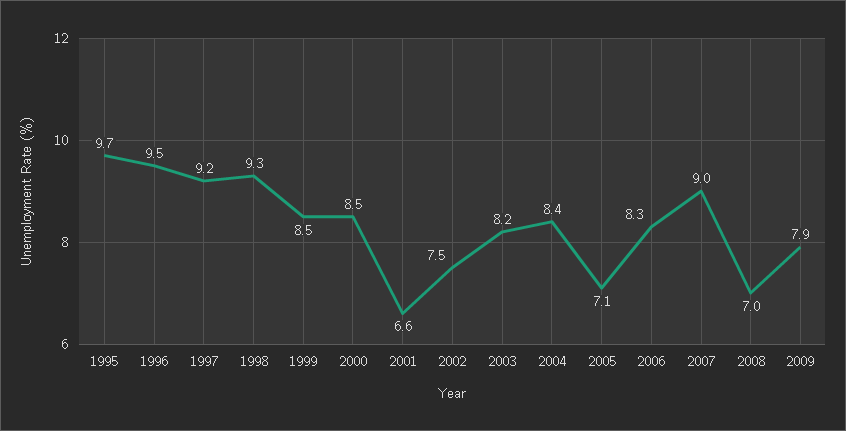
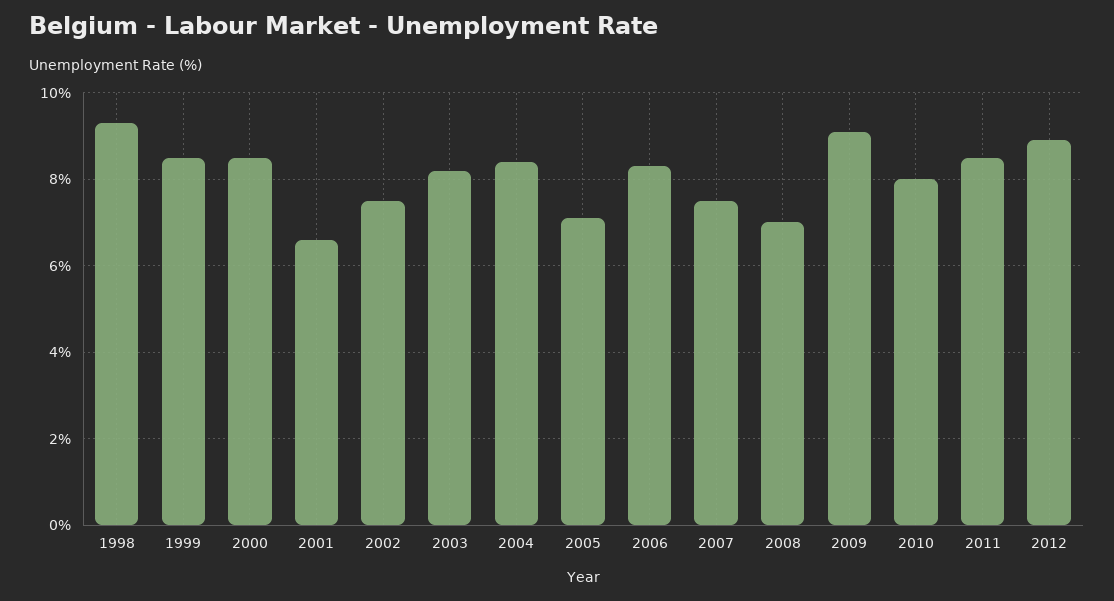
1995: 9.7 -> none
1996: 9.5 -> none
1997: 9.2 -> none
2007: 9 -> 7.5
2009: 7.9 -> 9
2010: none -> 8
2011: none -> 8.5
2012: none -> 9

